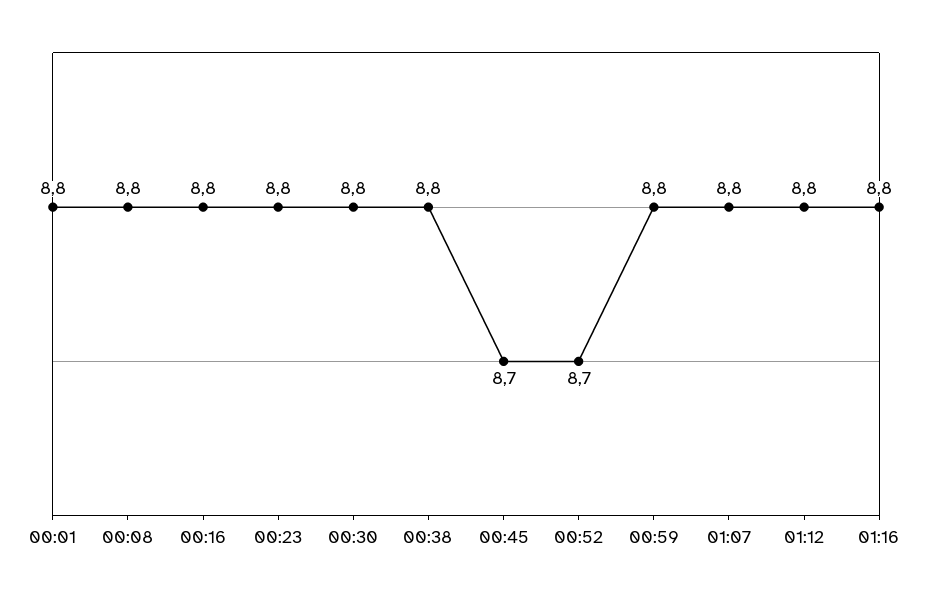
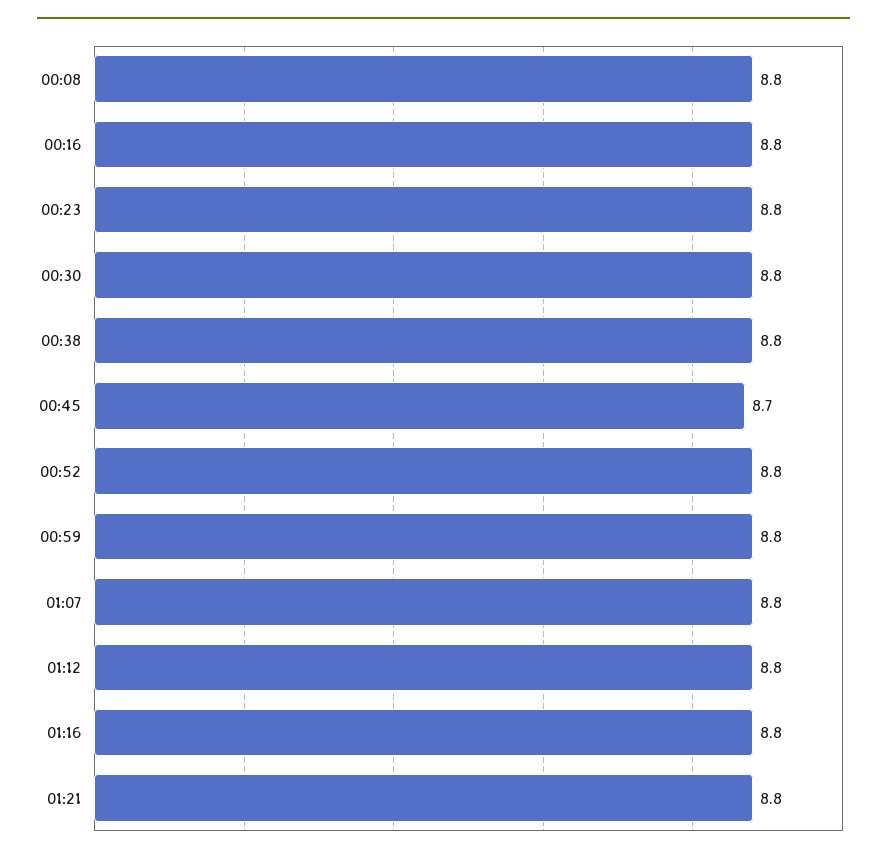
00:01: 8.8 -> none
00:52: 8.7 -> 8.8
01:21: none -> 8.8

